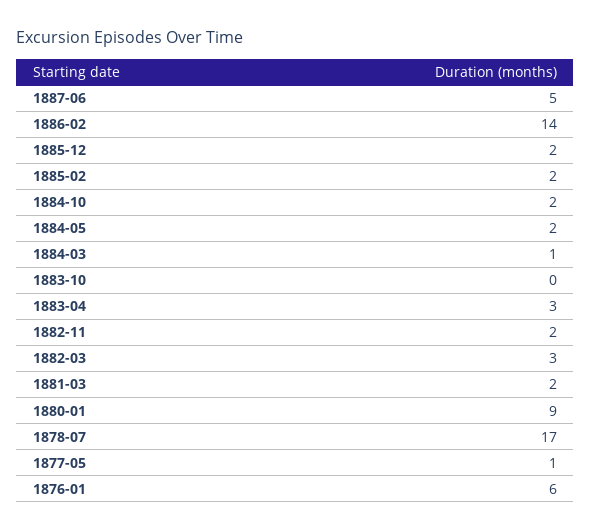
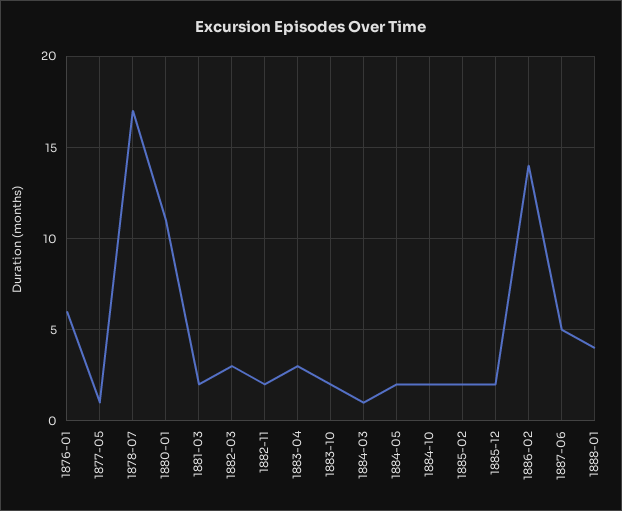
1883-10: 0 -> 2
1880-01: 9 -> 11
1888-01: none -> 4

